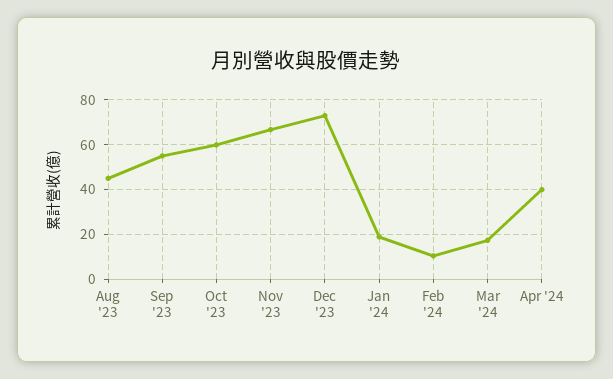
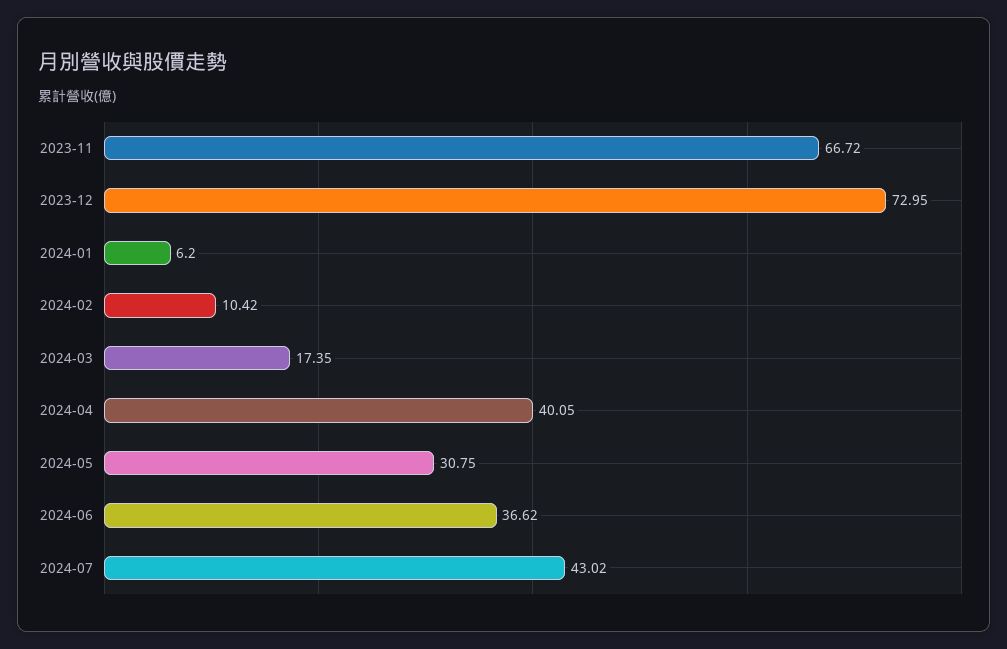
Aug '23: 45 -> none
Sep '23: 55 -> none
Oct '23: 60 -> none
Jan '24: 20 -> 6.2
2024-05: none -> 30.75
2024-06: none -> 36.62
2024-07: none -> 43.02

